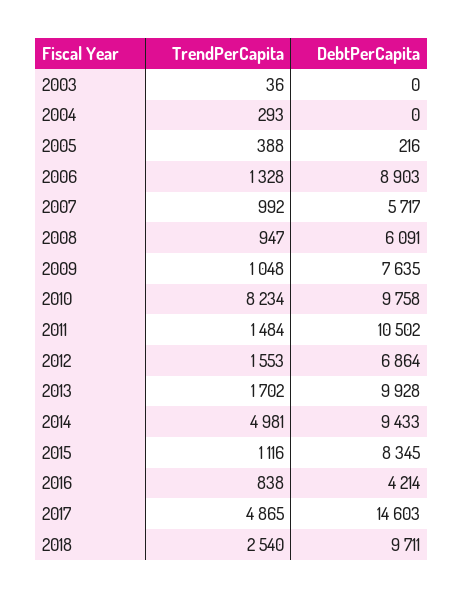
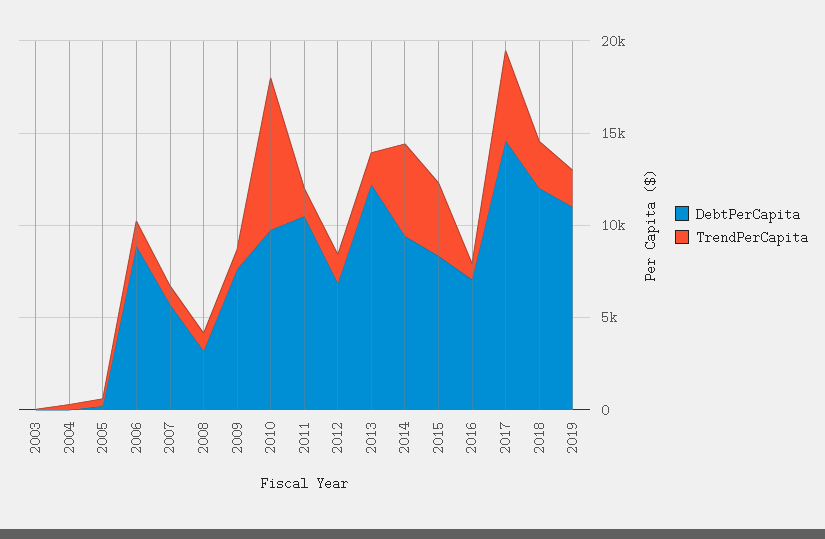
DebtPerCapita, 2008: 6091 -> 3000
DebtPerCapita, 2013: 9928 -> 12000
TrendPerCapita, 2015: 1116 -> 4000
DebtPerCapita, 2016: 4214 -> 7000
DebtPerCapita, 2018: 9711 -> 12000
DebtPerCapita, 2019: none -> 11000
TrendPerCapita, 2019: none -> 2000

